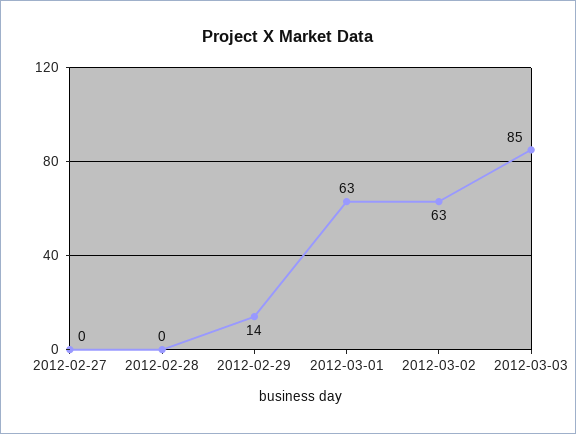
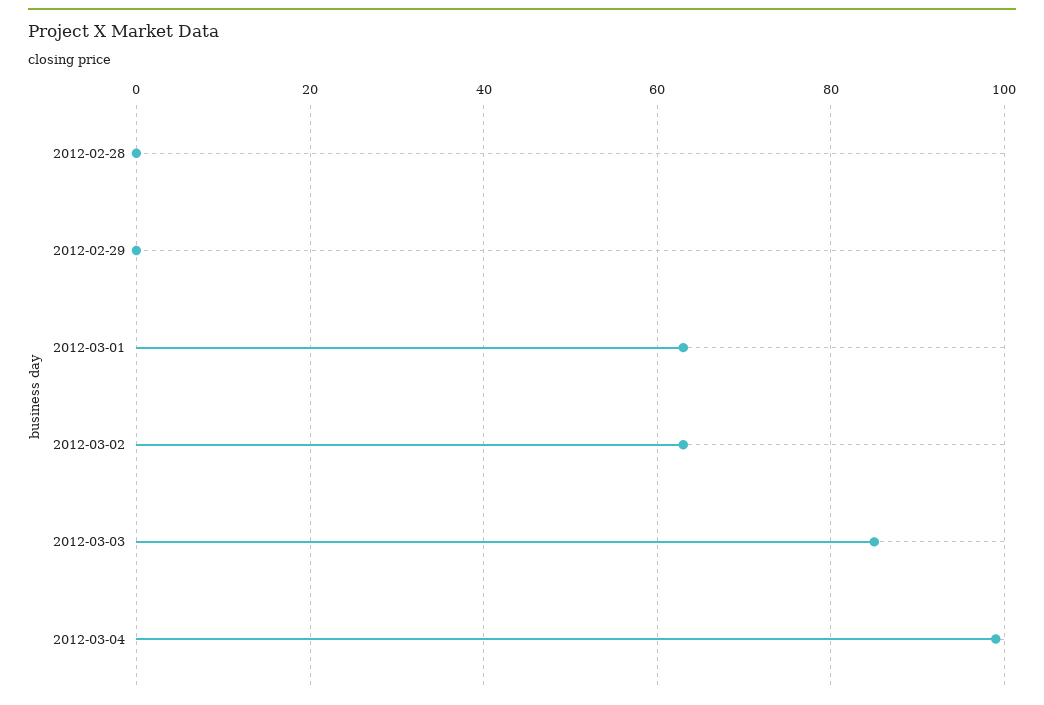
2012-02-27: 0 -> none
2012-02-29: 14 -> 0
2012-03-04: none -> 100

